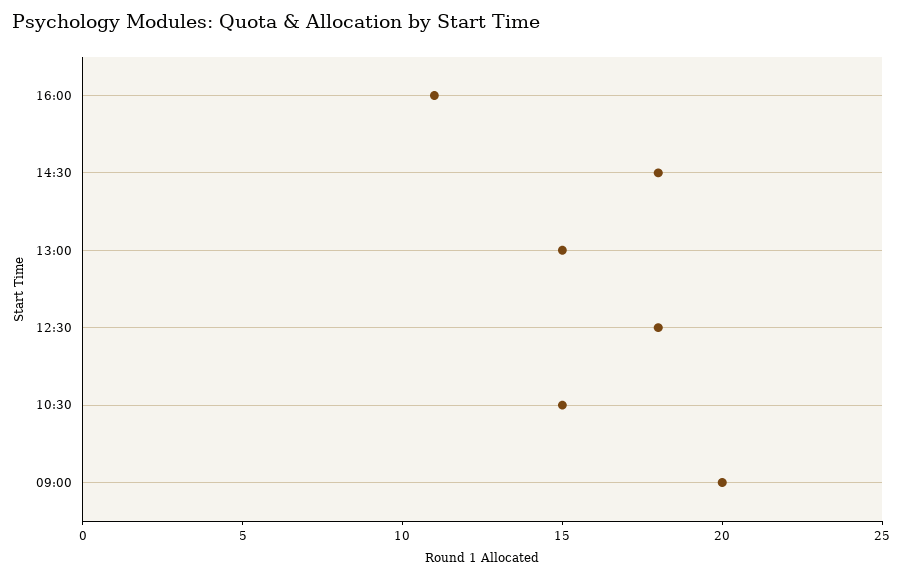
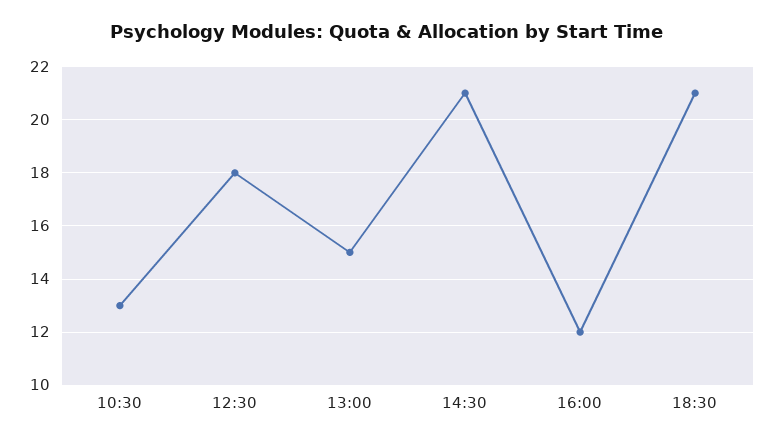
16:00: 11 -> 12
14:30: 18 -> 21
10:30: 15 -> 13
09:00: 20 -> none
18:30: none -> 21

